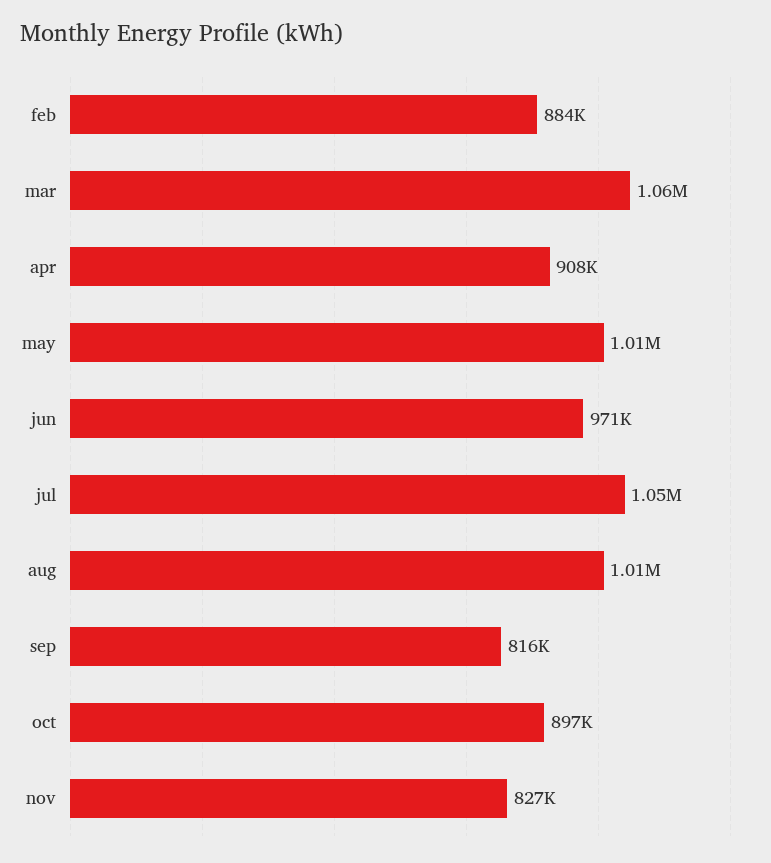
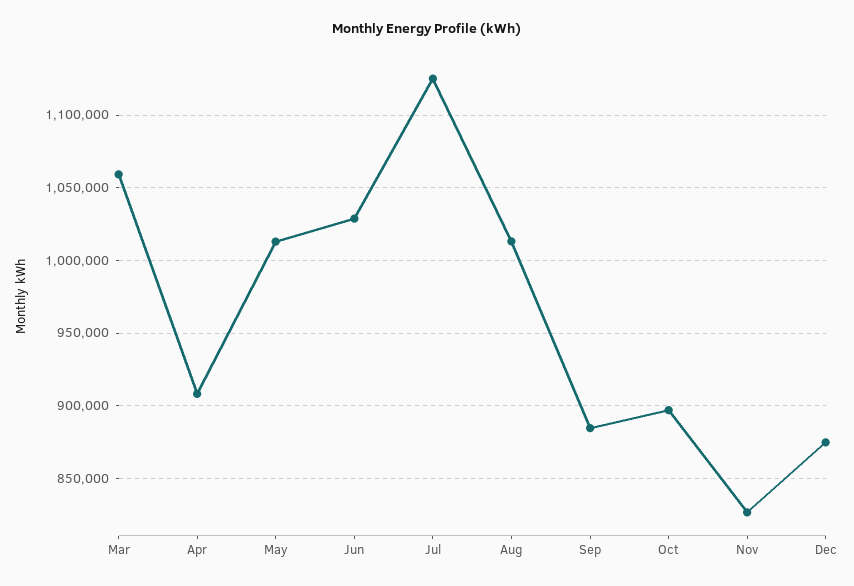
feb: 884000 -> none
jun: 971000 -> 1030000
jul: 1050000 -> 1125000
sep: 816000 -> 885000
Dec: none -> 875000

